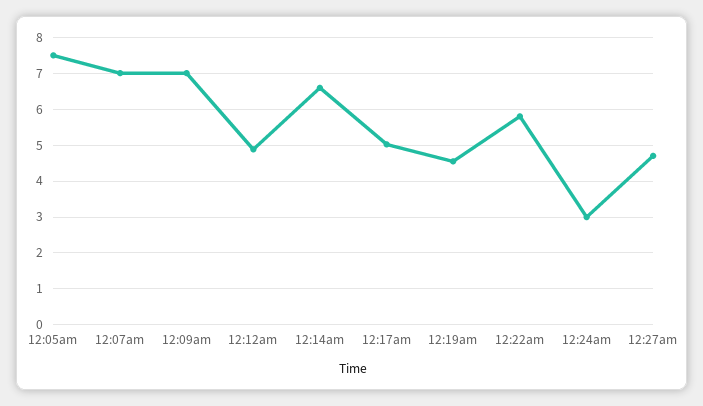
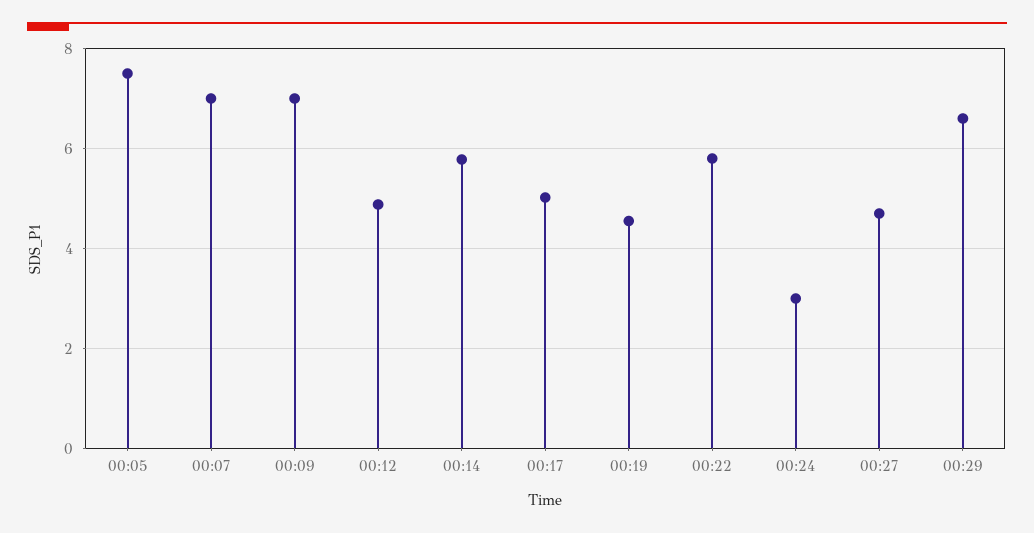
12:14am: 6.6 -> 5.8
00:29: none -> 6.6

